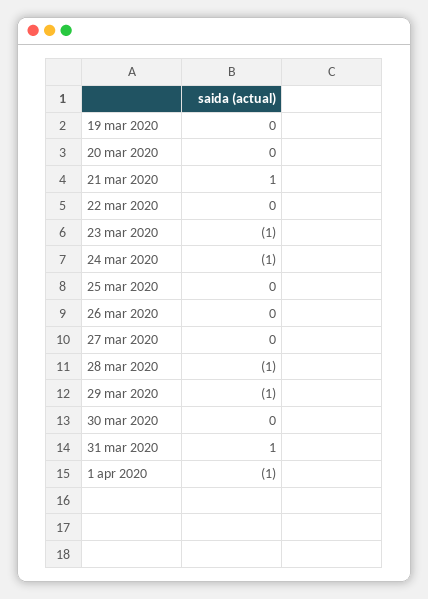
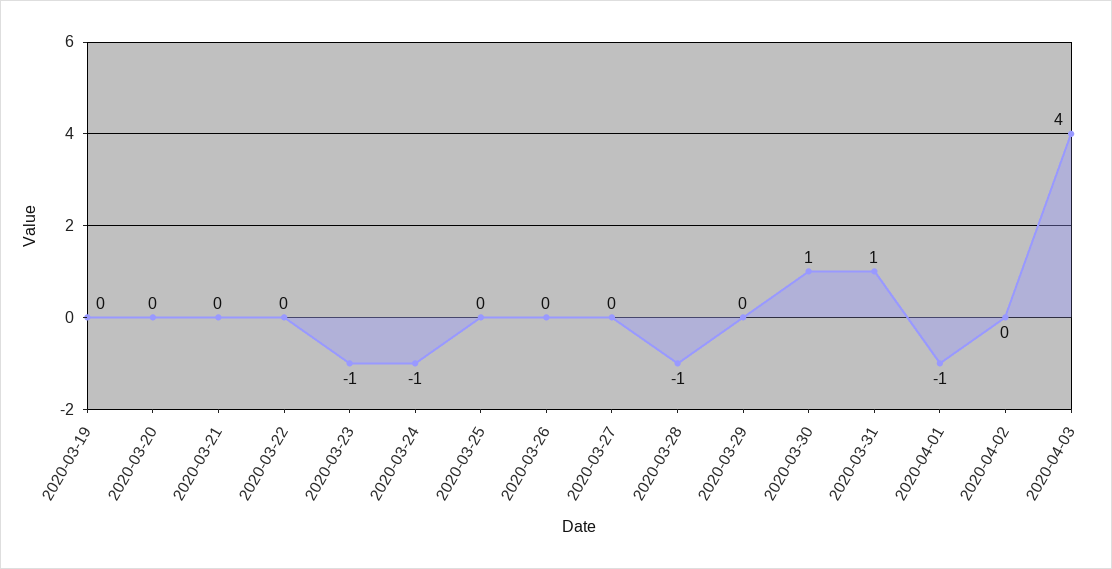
21 mar 2020: 1 -> 0
29 mar 2020: -1 -> 0
30 mar 2020: 0 -> 1
2020-04-02: none -> 0
2020-04-03: none -> 4

